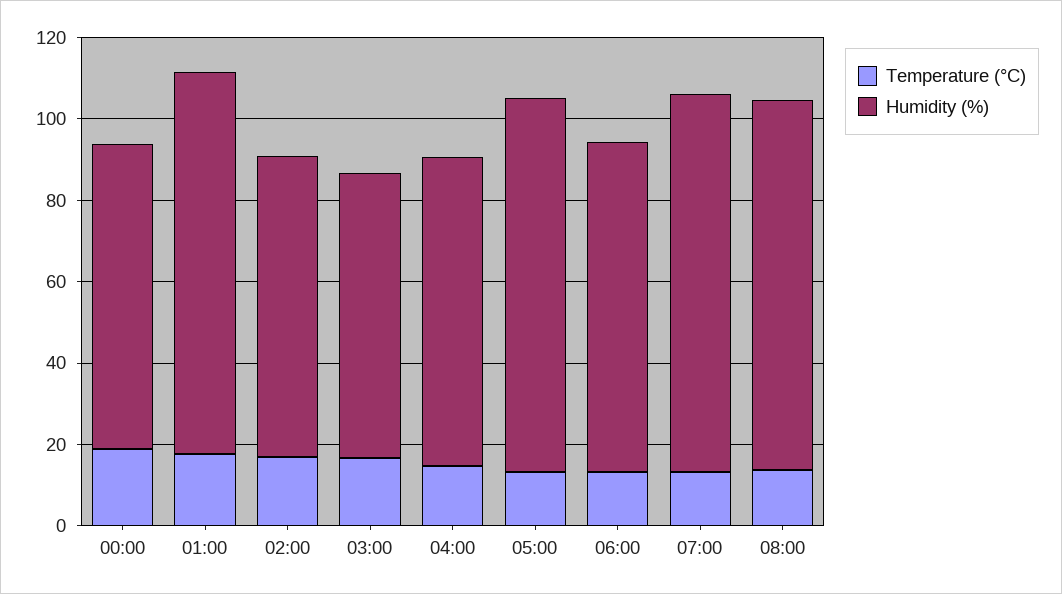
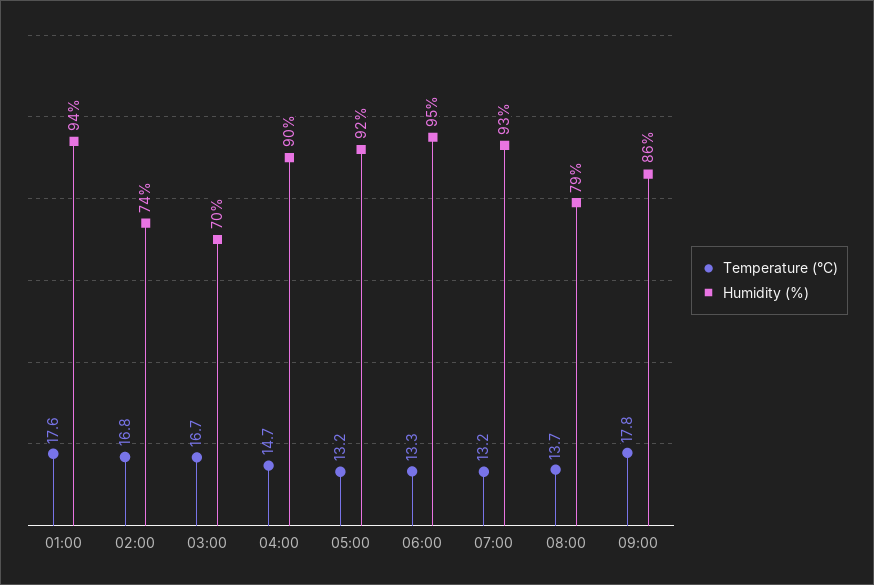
Temperature (°C), 00:00: 20 -> none
Humidity (%), 00:00: 75 -> none
Humidity (%), 04:00: 75 -> 90
Humidity (%), 06:00: 80 -> 95
Humidity (%), 08:00: 90 -> 79
Temperature (°C), 09:00: none -> 17.8
Humidity (%), 09:00: none -> 86

